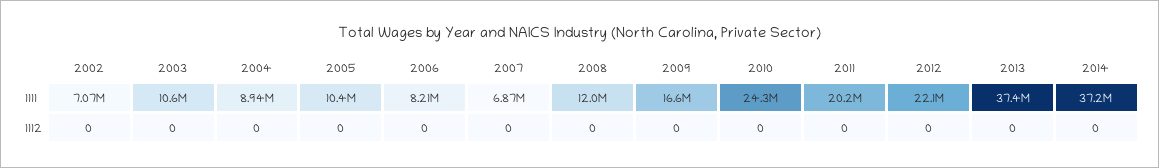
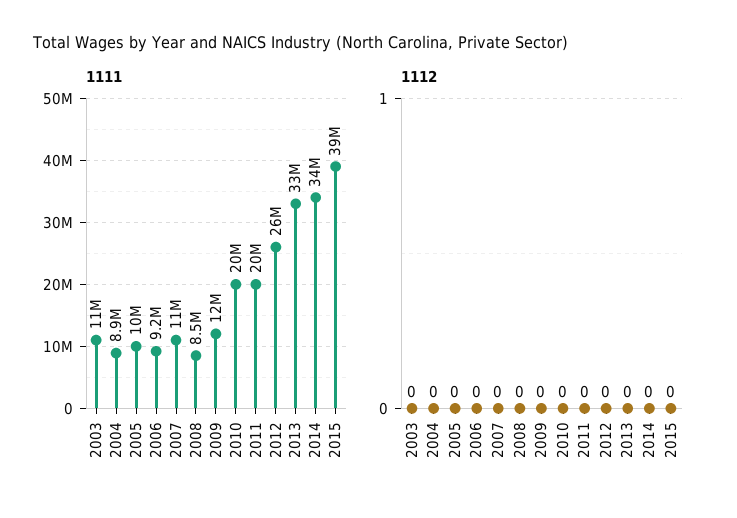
1111, 2002: 7070000 -> none
1111, 2006: 8210000 -> 9200000
1111, 2007: 6870000 -> 11000000
1111, 2008: 12000000 -> 8500000
1111, 2009: 16600000 -> 12000000
1111, 2010: 24300000 -> 20000000
1111, 2012: 22100000 -> 26000000
1111, 2013: 37400000 -> 33000000
1111, 2014: 37200000 -> 34000000
1112, 2002: 0 -> none
1111, 2015: none -> 39000000
1112, 2015: none -> 0

